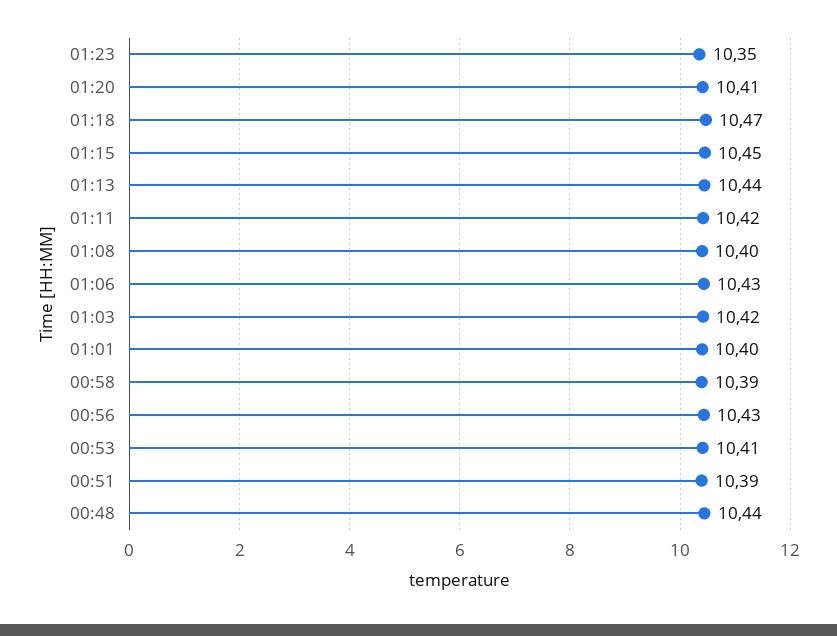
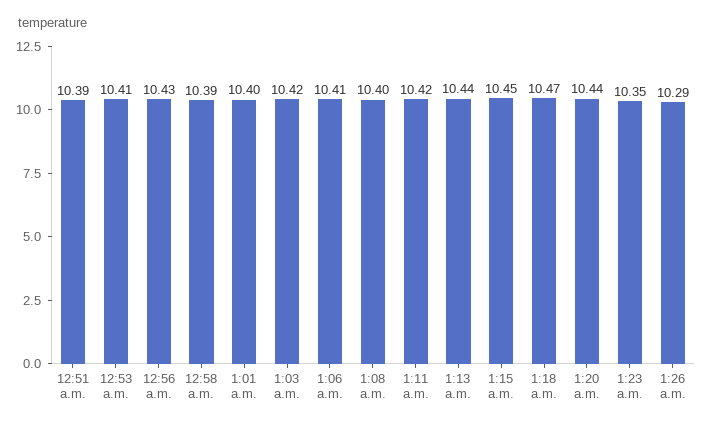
01:20: 10.41 -> 10.44
01:06: 10.43 -> 10.41
00:48: 10.44 -> none
1:26 a.m.: none -> 10.29

